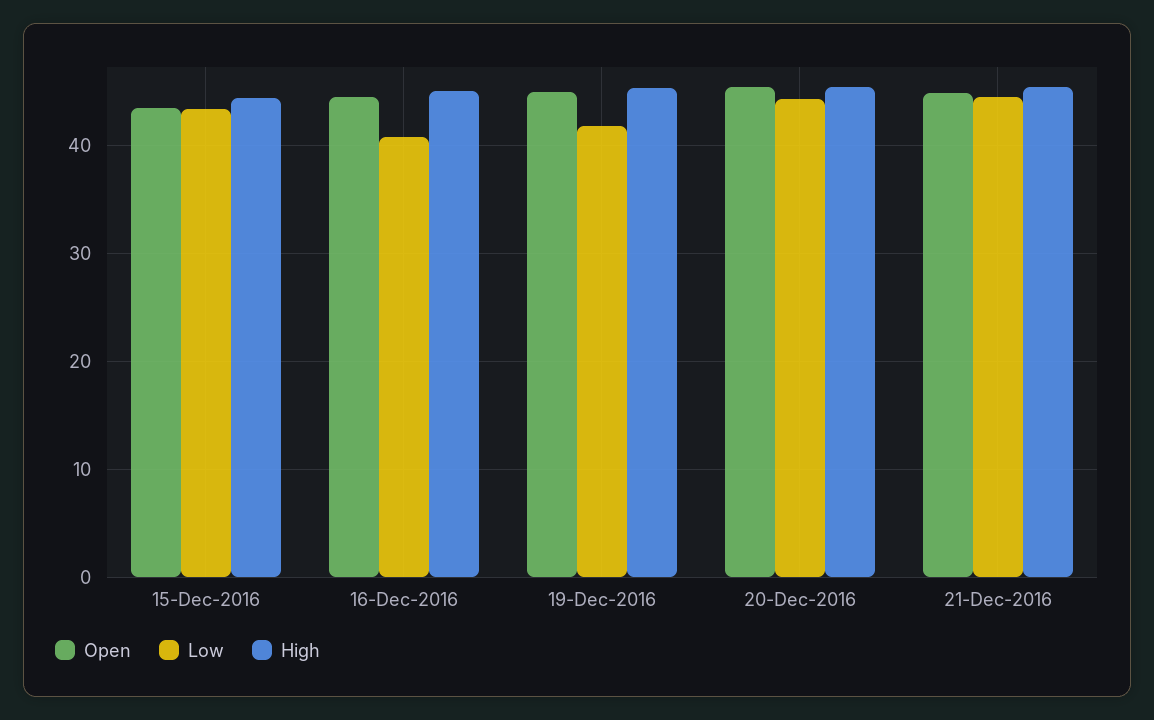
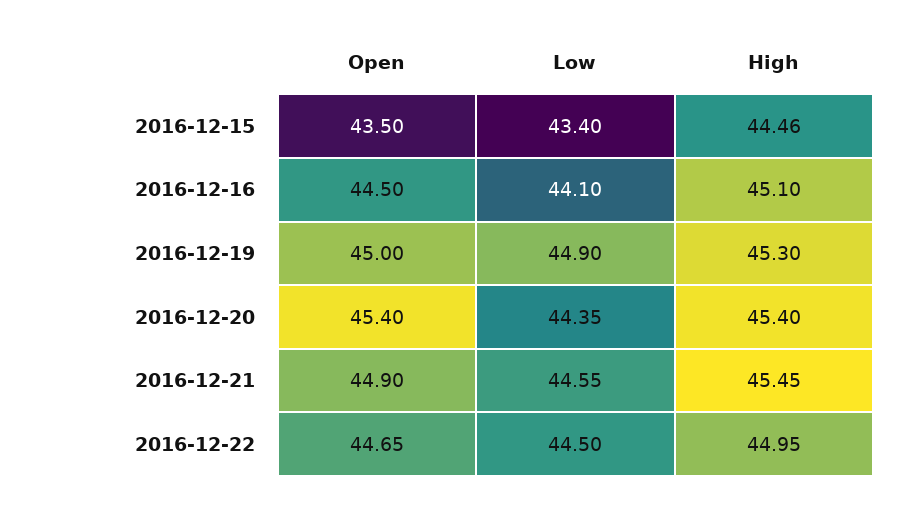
Low, 16-Dec-2016: 41 -> 44.1
Low, 19-Dec-2016: 42 -> 44.9
Open, 2016-12-22: none -> 44.65
Low, 2016-12-22: none -> 44.5
High, 2016-12-22: none -> 44.95

